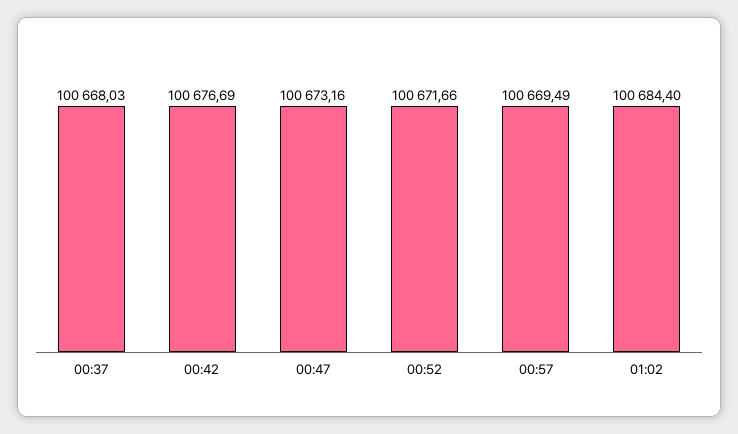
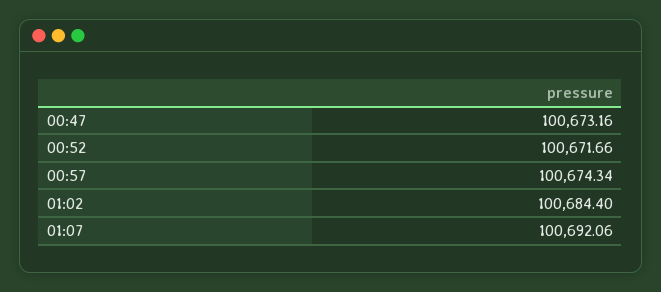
00:37: 100668.03 -> none
00:42: 100676.69 -> none
00:57: 100669.49 -> 100674.34
01:07: none -> 100692.06

